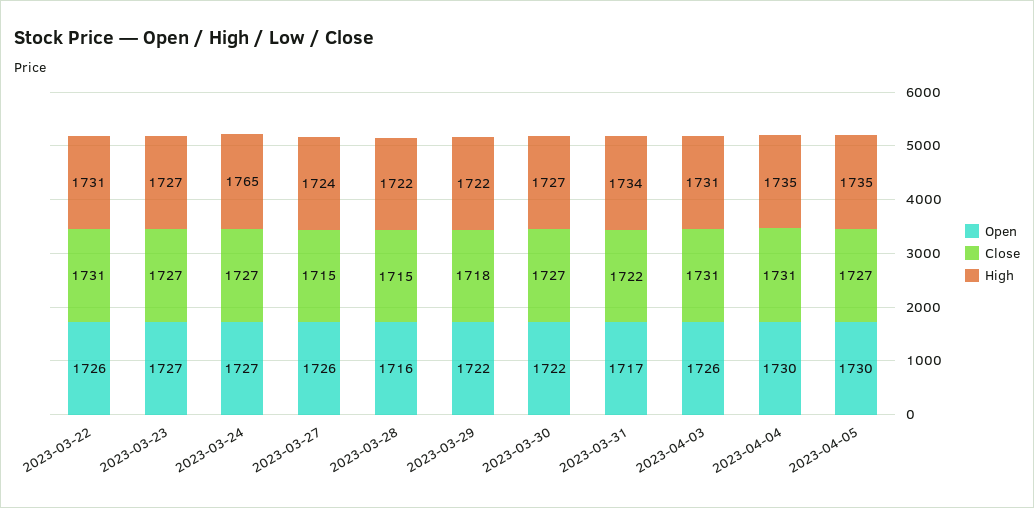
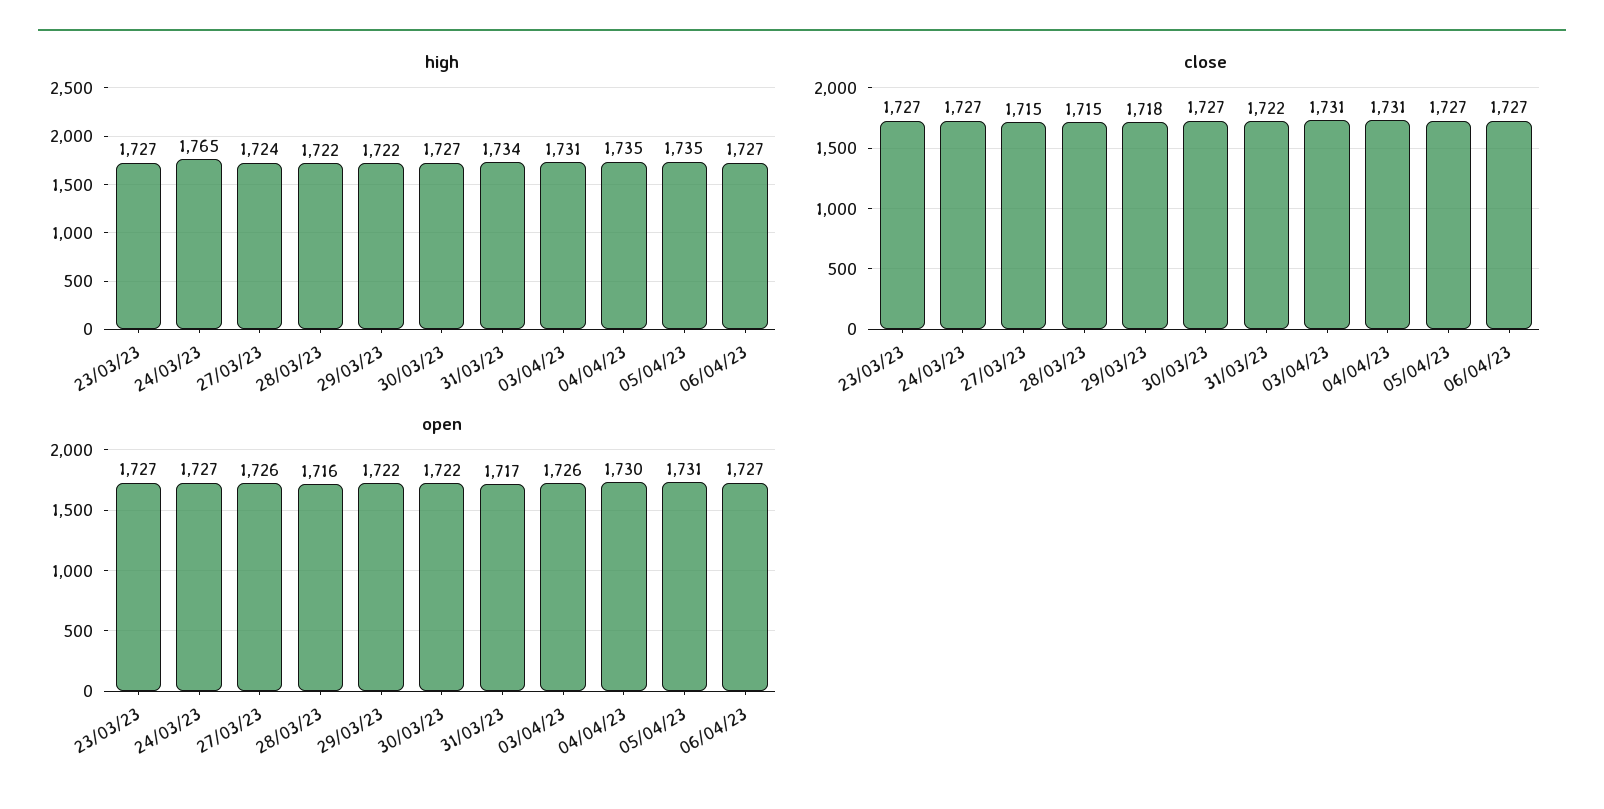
Open, 2023-03-22: 1726 -> none
Close, 2023-03-22: 1731 -> none
High, 2023-03-22: 1731 -> none
Open, 2023-04-05: 1730 -> 1731
High, 06/04/23: none -> 1727
Close, 06/04/23: none -> 1727
Open, 06/04/23: none -> 1727

